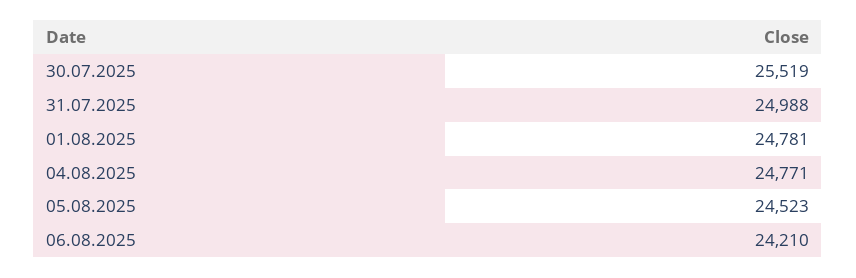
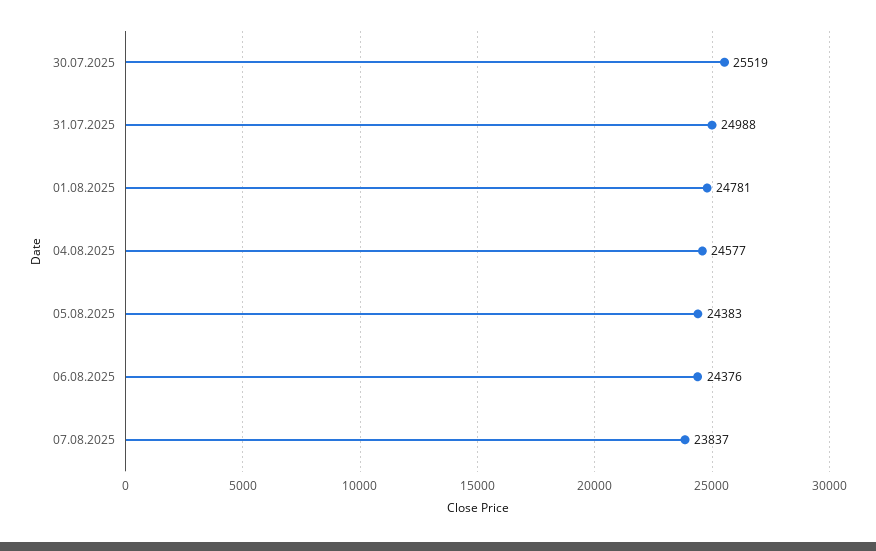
04.08.2025: 24771 -> 24577
05.08.2025: 24523 -> 24383
06.08.2025: 24210 -> 24376
07.08.2025: none -> 23837

